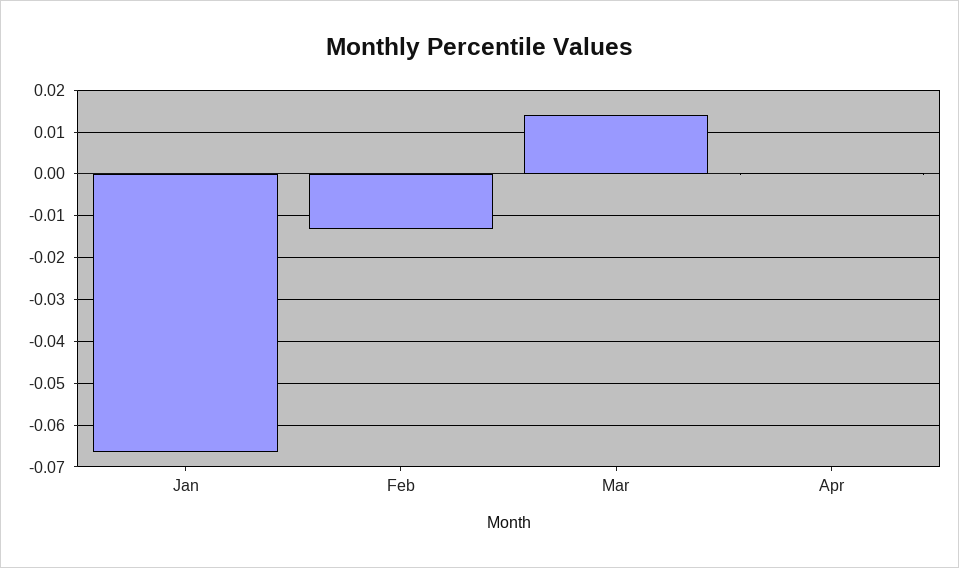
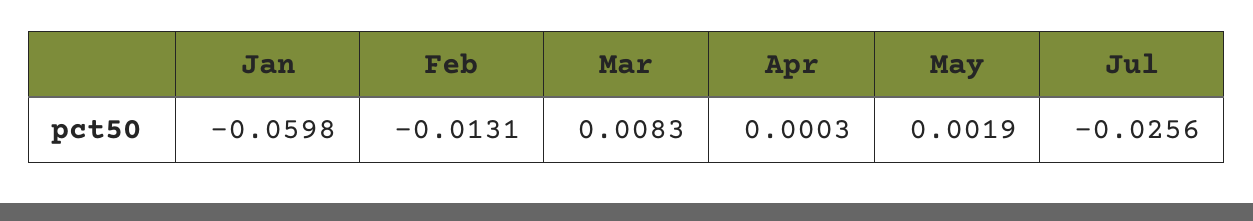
Jan: -0.066 -> -0.0598
Mar: 0.014 -> 0.0083
May: none -> 0.0019
Jul: none -> -0.0256

